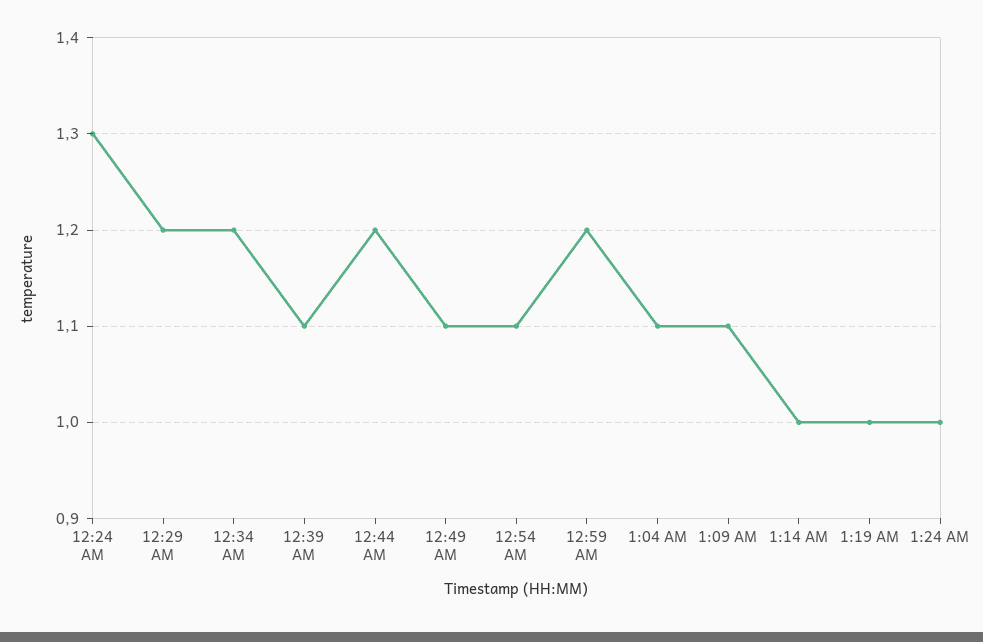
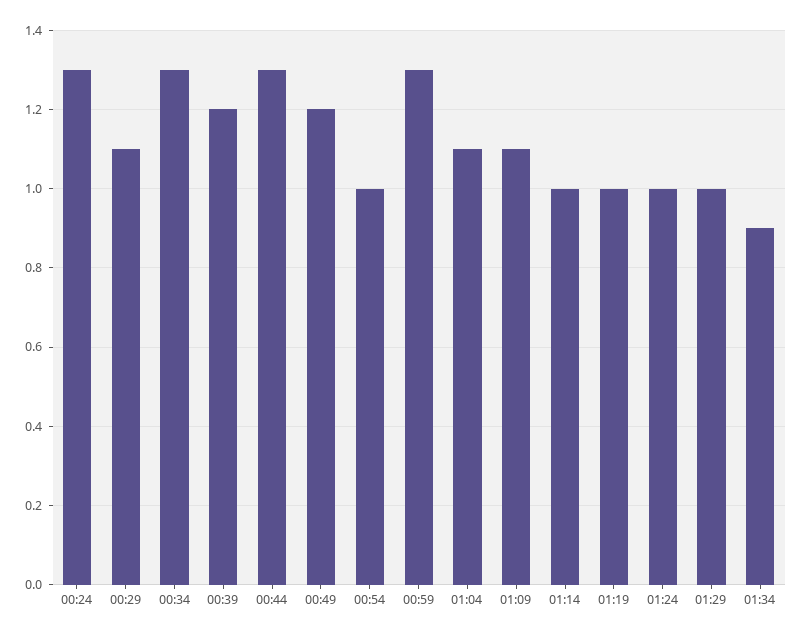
12:29 AM: 1.2 -> 1.1
12:34 AM: 1.2 -> 1.3
12:39 AM: 1.1 -> 1.2
12:44 AM: 1.2 -> 1.3
12:49 AM: 1.1 -> 1.2
12:54 AM: 1.1 -> 1
12:59 AM: 1.2 -> 1.3
01:29: none -> 1
01:34: none -> 0.9

